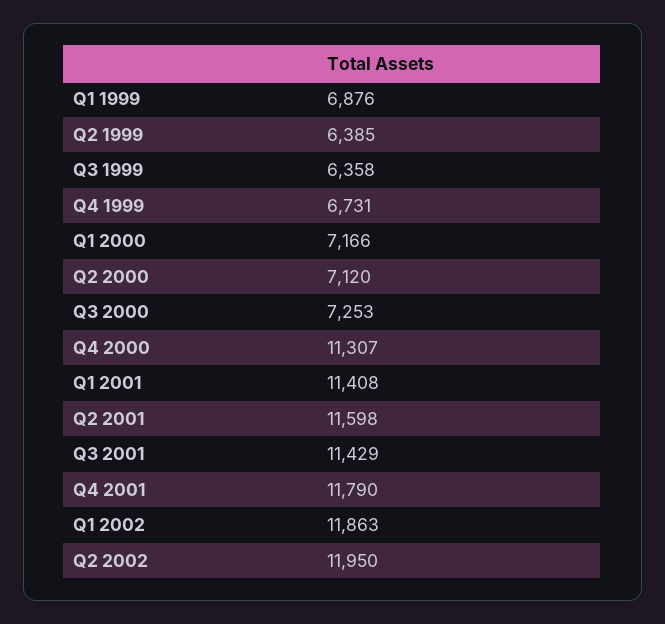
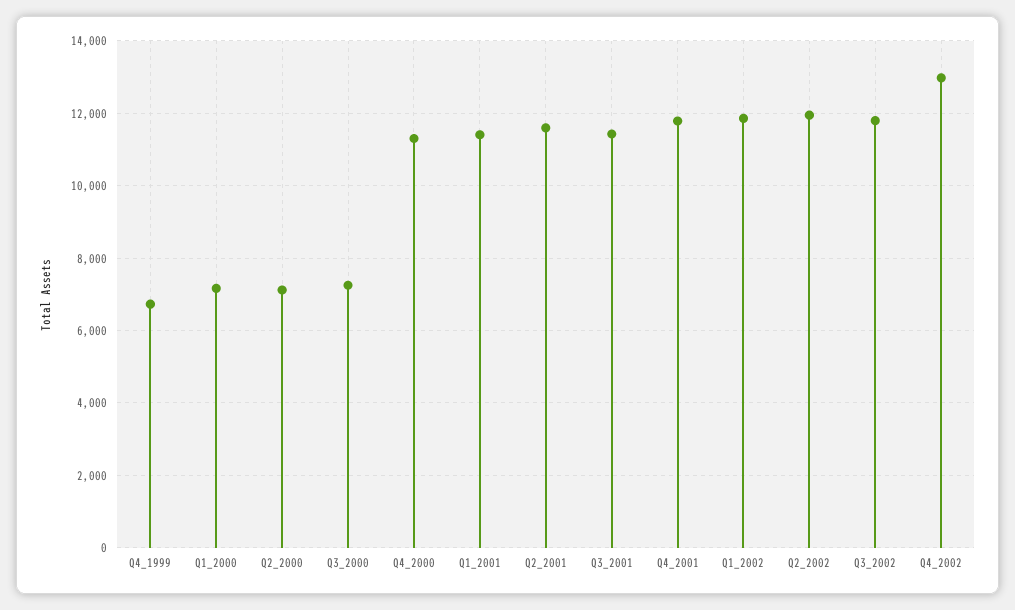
Q1 1999: 6876 -> none
Q2 1999: 6385 -> none
Q3 1999: 6358 -> none
Q3_2002: none -> 11800
Q4_2002: none -> 13000

